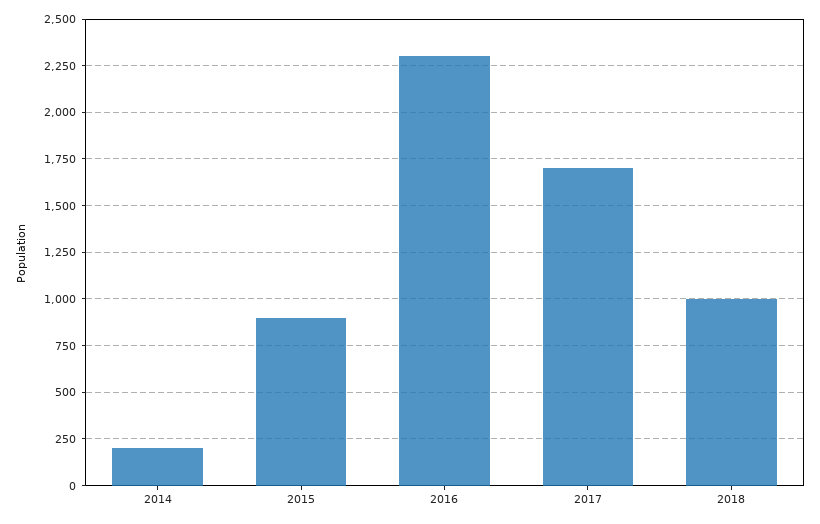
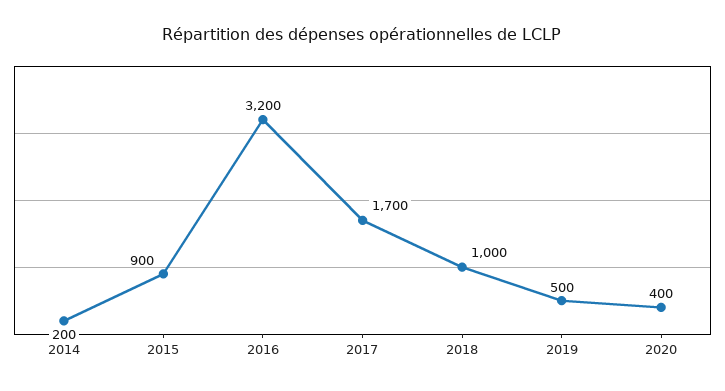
2016: 2300 -> 3200
2019: none -> 500
2020: none -> 400

